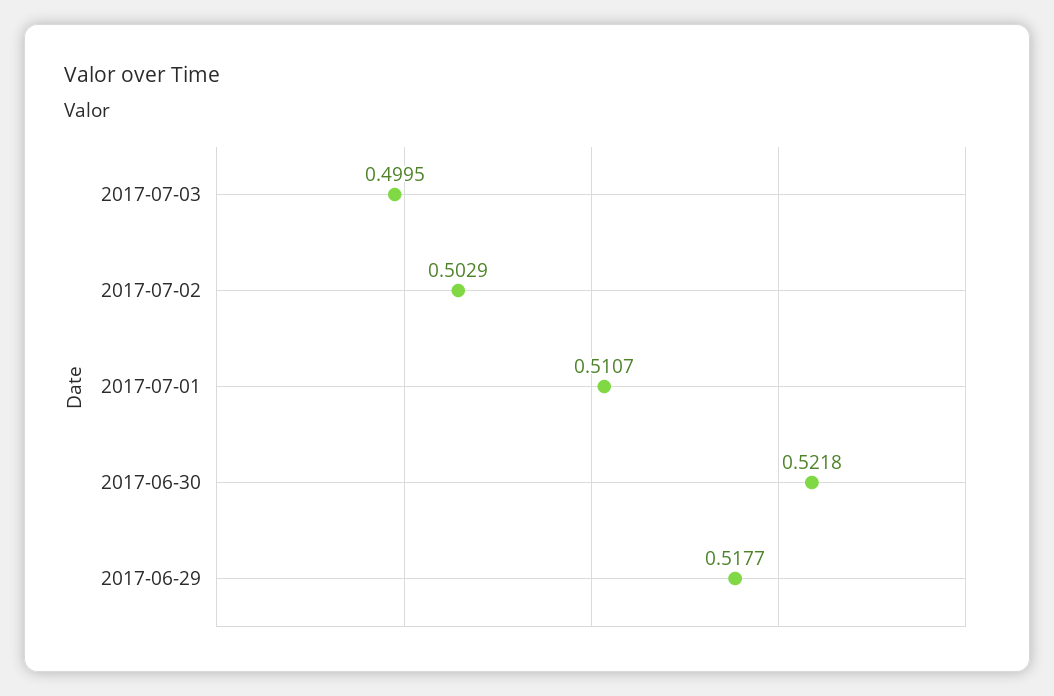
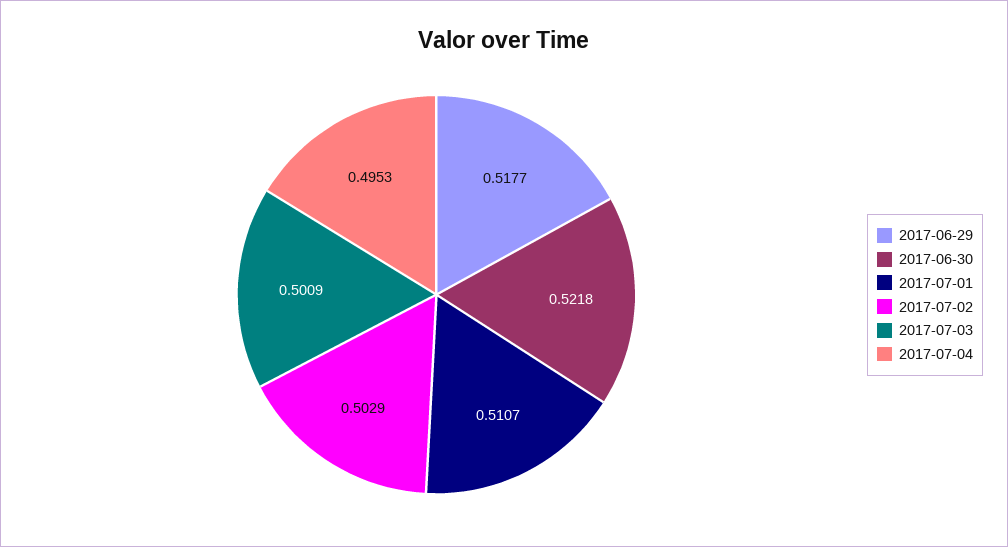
2017-07-03: 0.4995 -> 0.5009
2017-07-04: none -> 0.4953

